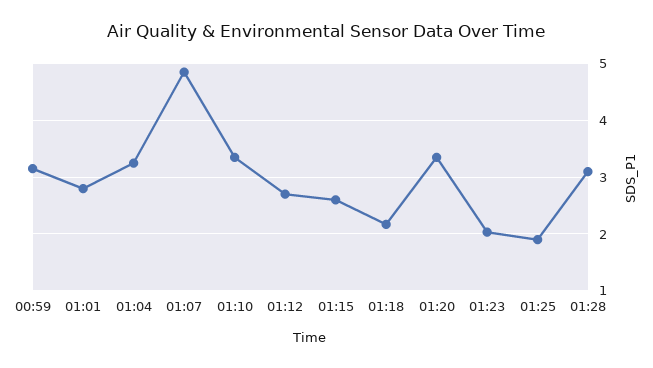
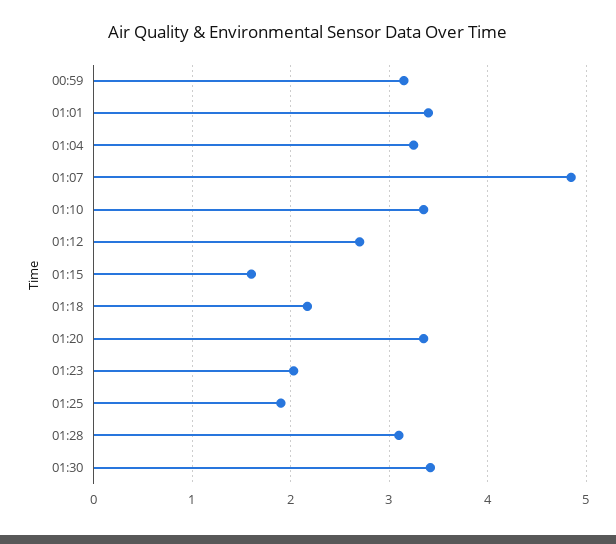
01:01: 2.8 -> 3.4
01:15: 2.6 -> 1.6
01:30: none -> 3.4

